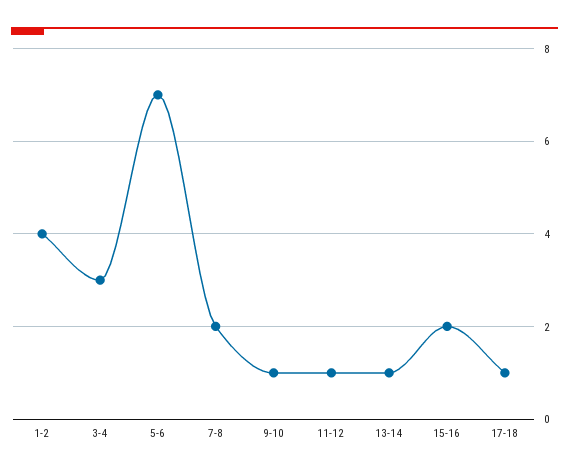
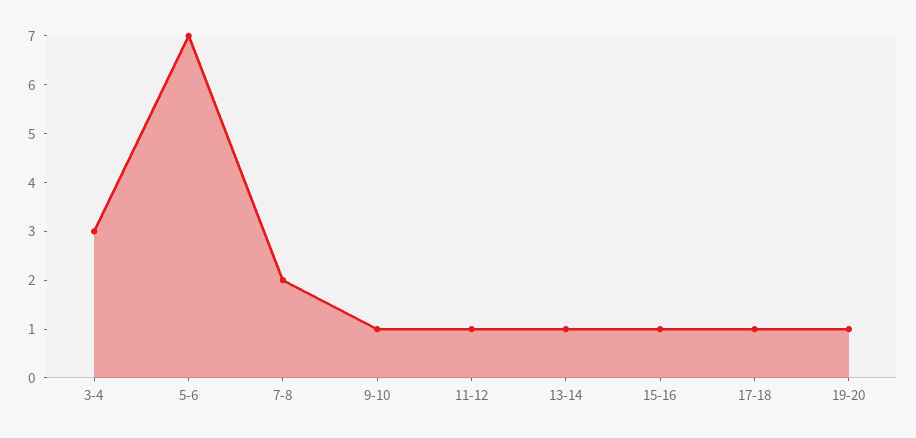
1-2: 4 -> none
15-16: 2 -> 1
19-20: none -> 1

